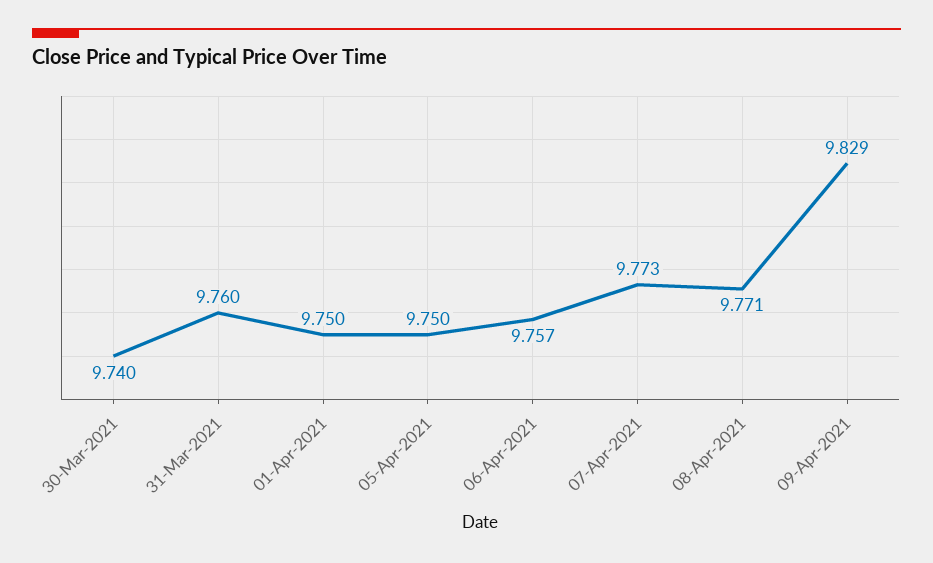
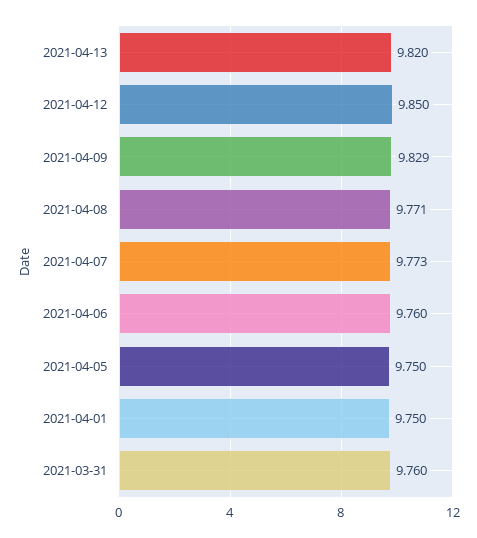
30-Mar-2021: 9.74 -> none
06-Apr-2021: 9.757 -> 9.76
2021-04-13: none -> 9.82
2021-04-12: none -> 9.85

